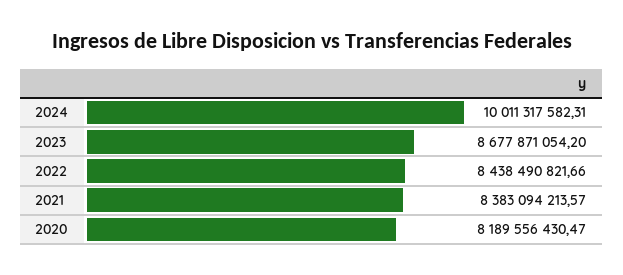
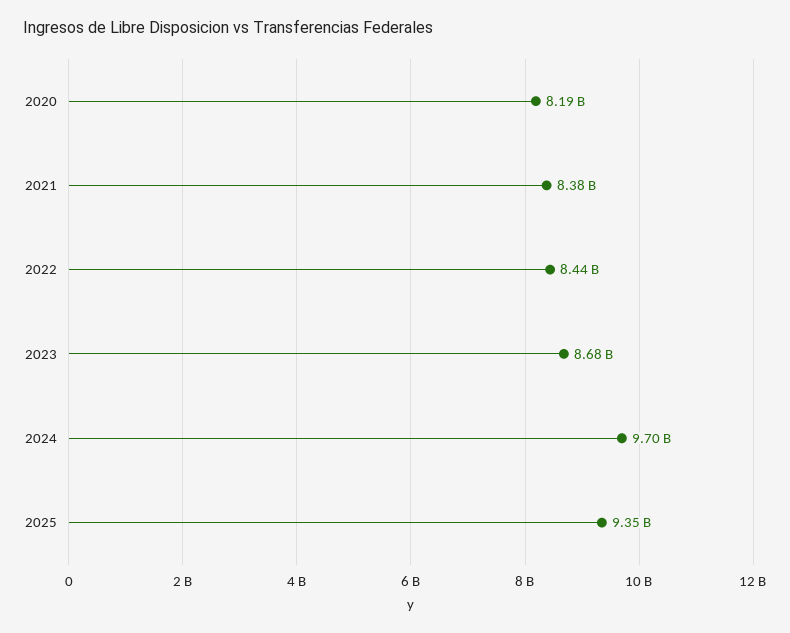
2024: 10011317582.31 -> 9700000000
2025: none -> 9350000000

